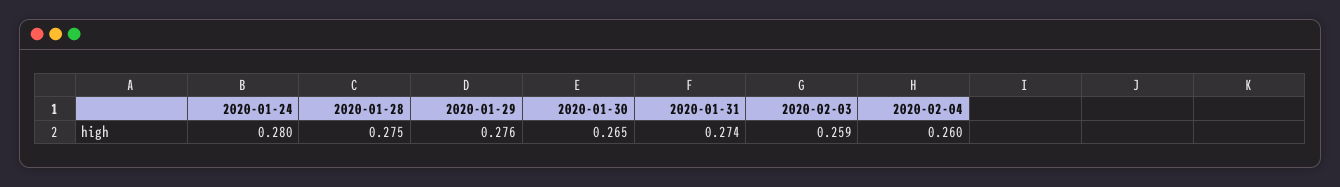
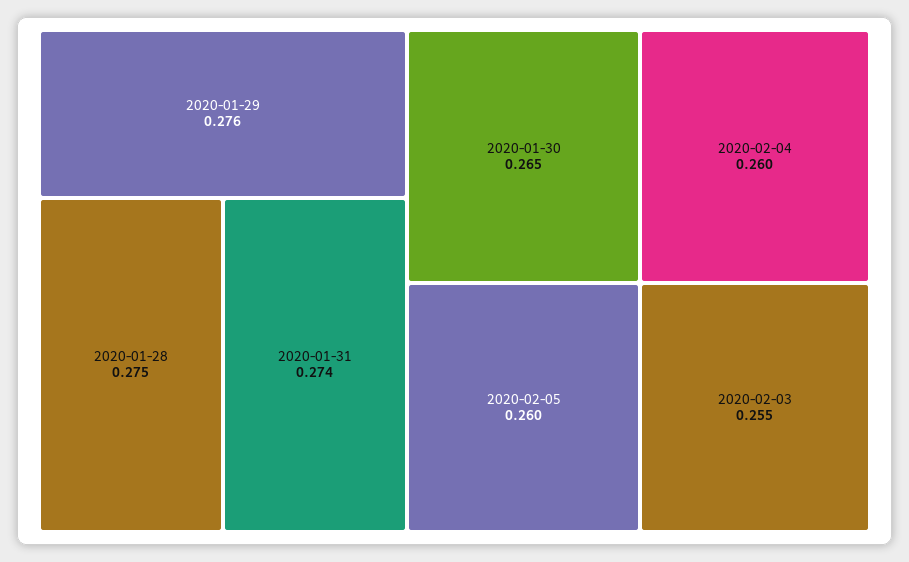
2020-01-24: 0.28 -> none
2020-02-03: 0.259 -> 0.255
2020-02-05: none -> 0.26

